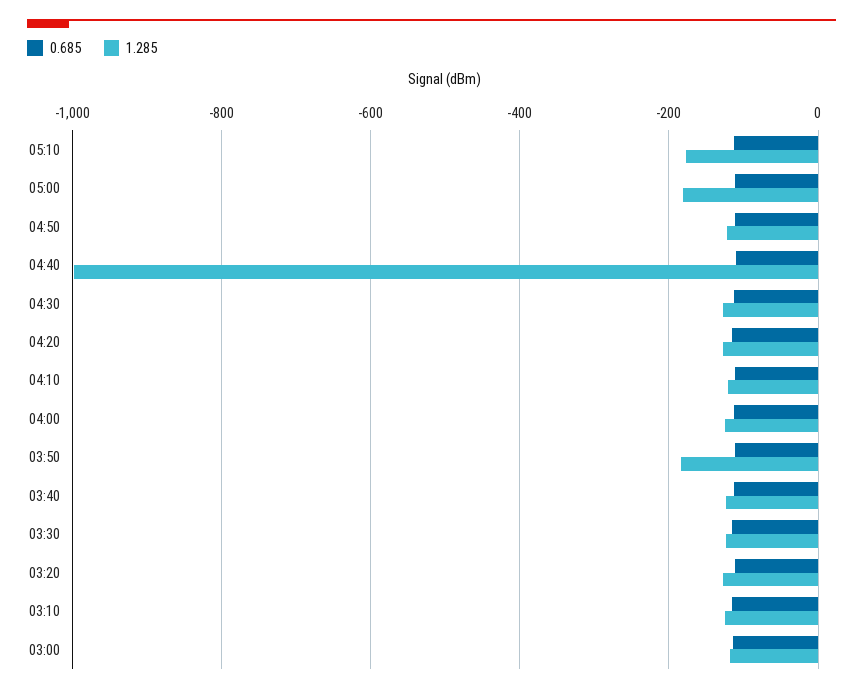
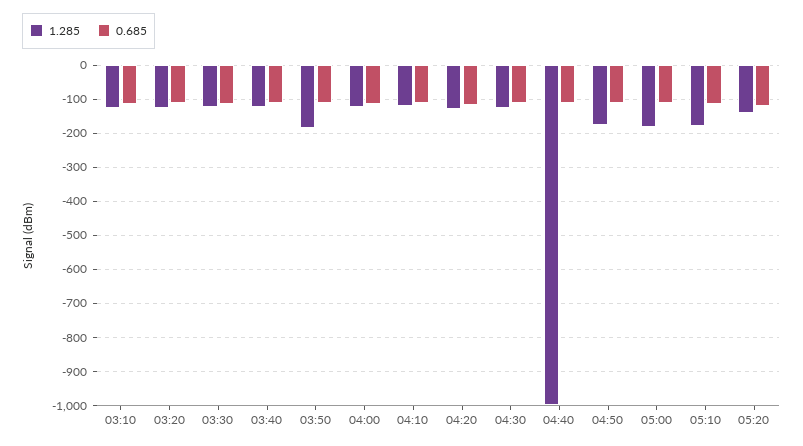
1.285, 04:50: -120 -> -180
0.685, 03:00: -120 -> none
1.285, 03:00: -120 -> none
1.285, 05:20: none -> -140
0.685, 05:20: none -> -120

